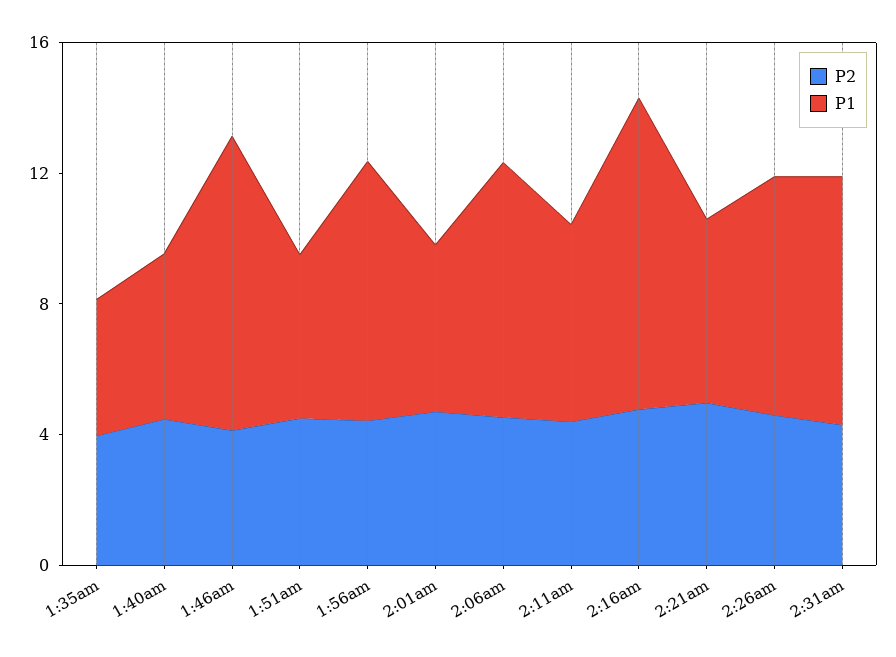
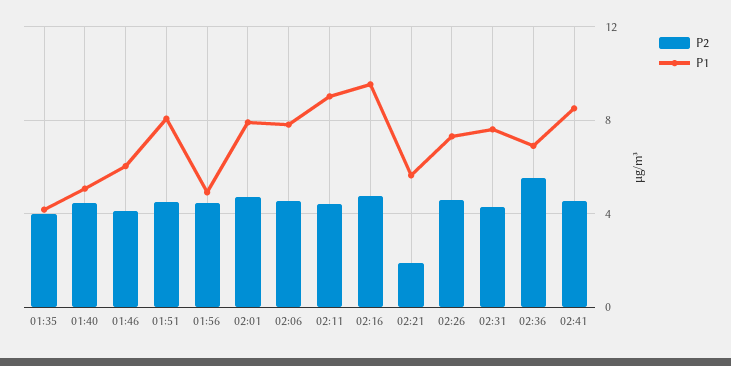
P1, 1:46am: 9 -> 6
P1, 1:51am: 5 -> 8
P1, 1:56am: 8 -> 5
P1, 2:01am: 5 -> 8
P1, 2:11am: 6 -> 9
P2, 2:21am: 5 -> 2
P2, 02:36: none -> 5.5
P1, 02:36: none -> 7
P2, 02:41: none -> 4.5
P1, 02:41: none -> 8.5

